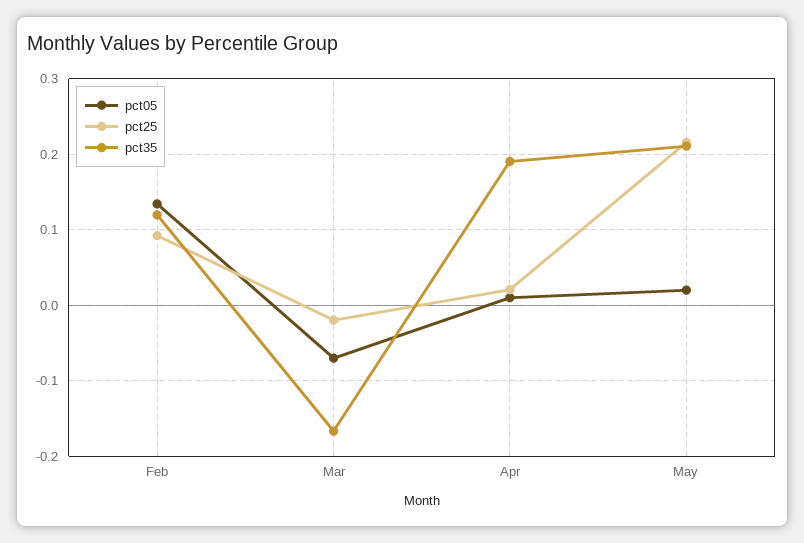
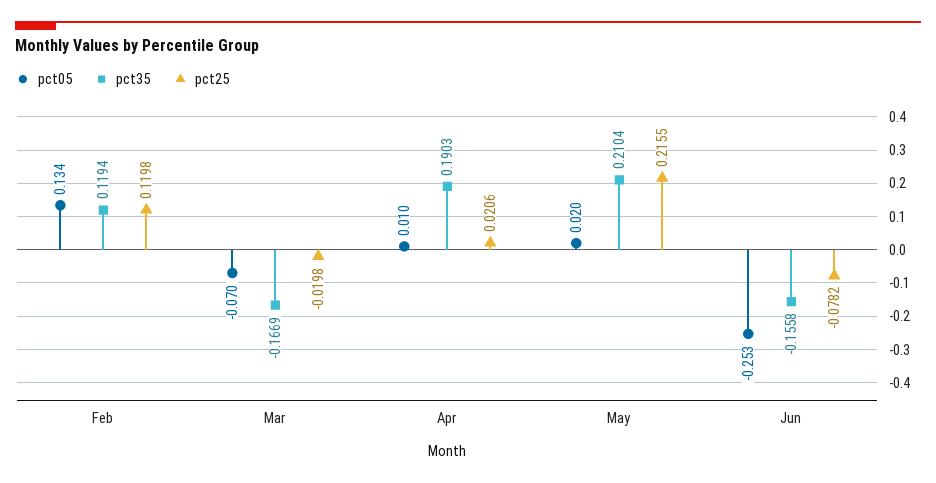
pct25, Feb: 0.09 -> 0.1198
pct05, Jun: none -> -0.253
pct35, Jun: none -> -0.1558
pct25, Jun: none -> -0.0782

